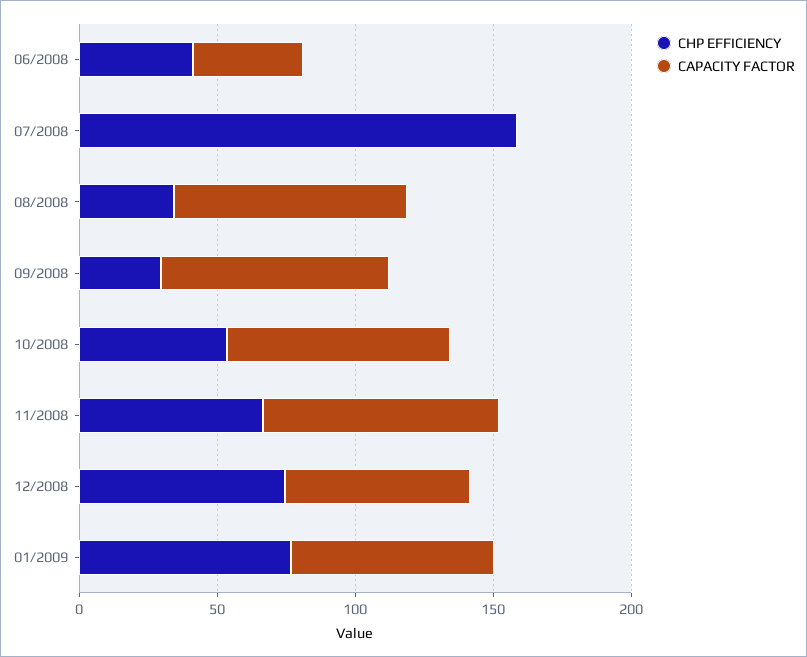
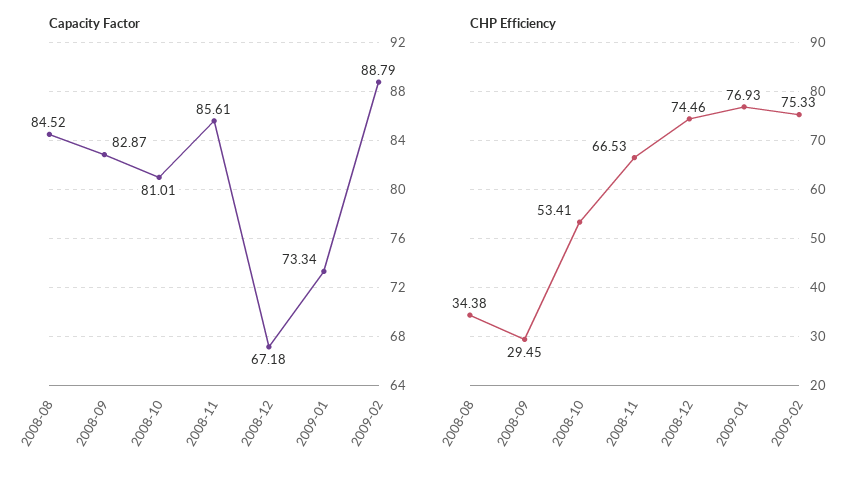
CHP EFFICIENCY, 06/2008: 40 -> none
CAPACITY FACTOR, 06/2008: 40 -> none
CHP EFFICIENCY, 07/2008: 160 -> none
CAPACITY FACTOR, 07/2008: 0 -> none
CAPACITY FACTOR, 2009-02: none -> 88.79
CHP EFFICIENCY, 2009-02: none -> 75.33

